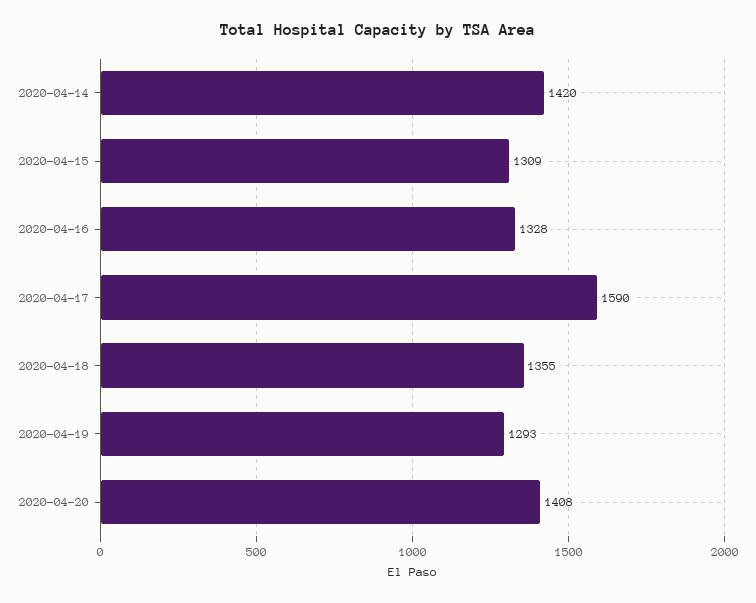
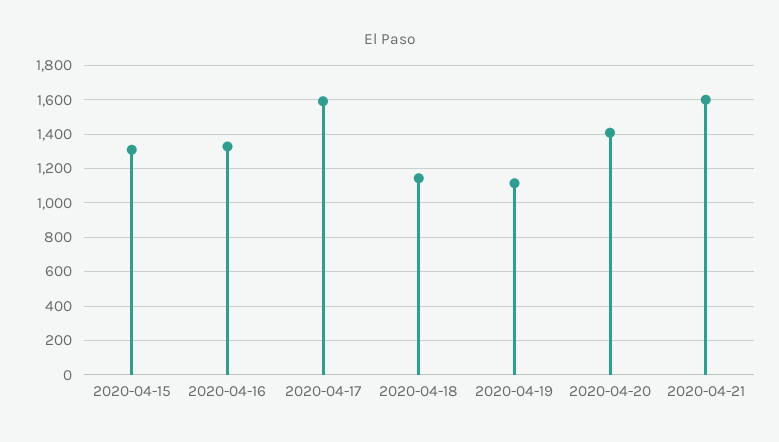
2020-04-14: 1420 -> none
2020-04-18: 1355 -> 1150
2020-04-19: 1293 -> 1100
2020-04-21: none -> 1600

